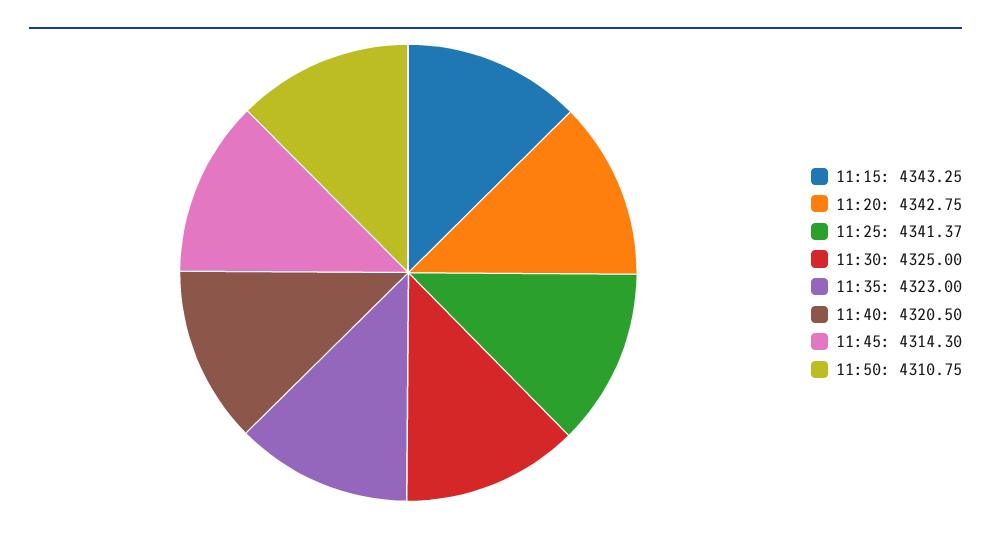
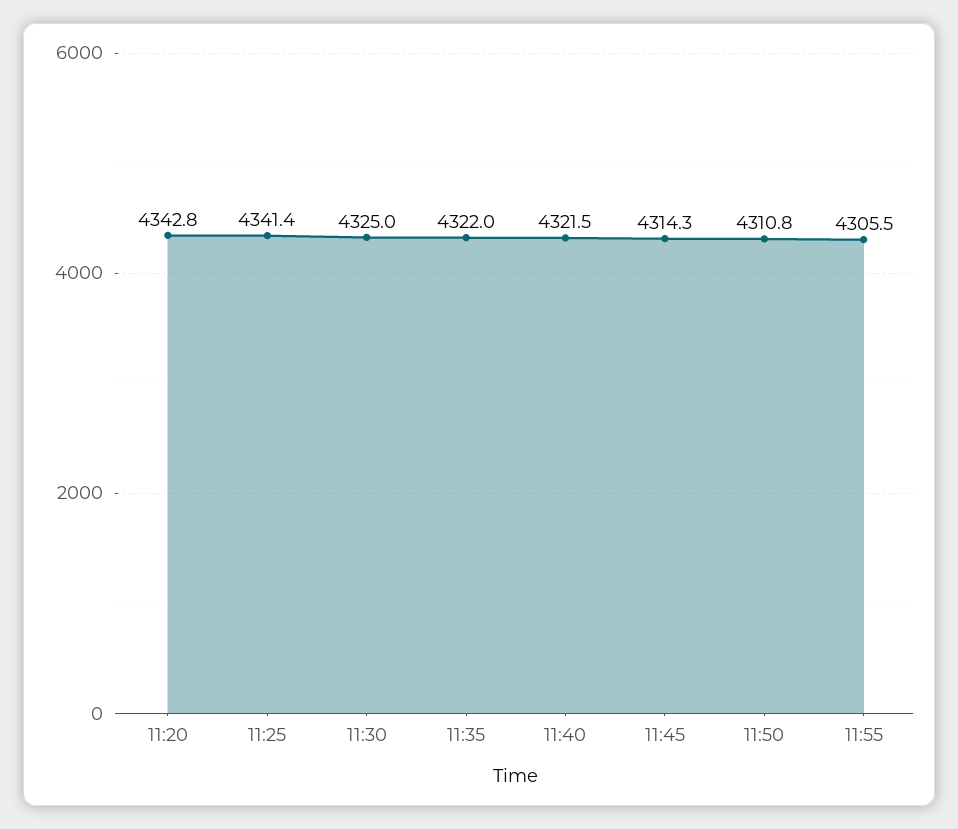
11:15: 4343.25 -> none
11:35: 4323 -> 4322
11:40: 4320.5 -> 4321.5
11:55: none -> 4305.5

